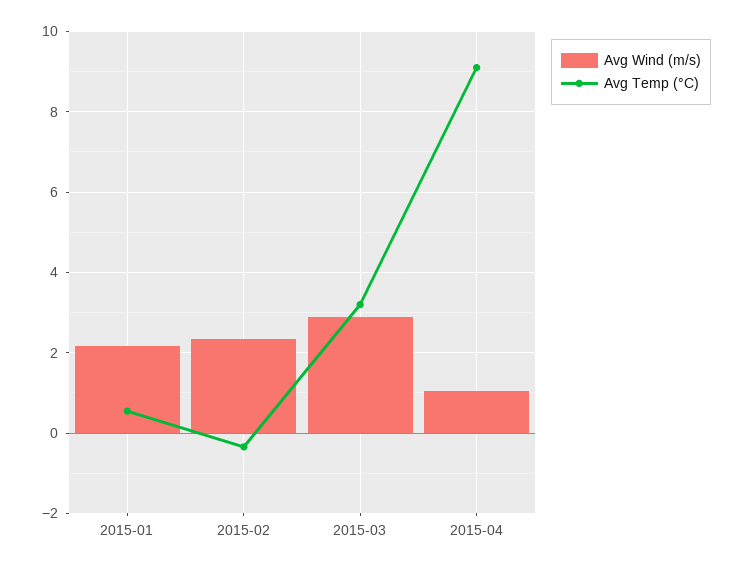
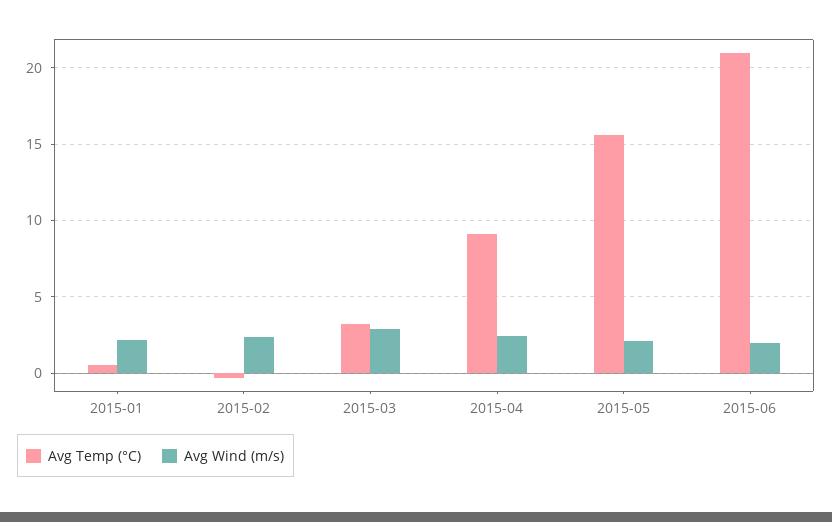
Avg Wind (m/s), 2015-04: 1 -> 2.5
Avg Temp (°C), 2015-05: none -> 15.5
Avg Wind (m/s), 2015-05: none -> 2
Avg Temp (°C), 2015-06: none -> 21
Avg Wind (m/s), 2015-06: none -> 2

